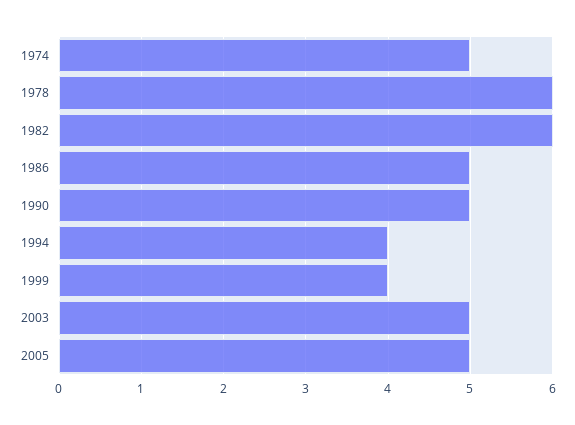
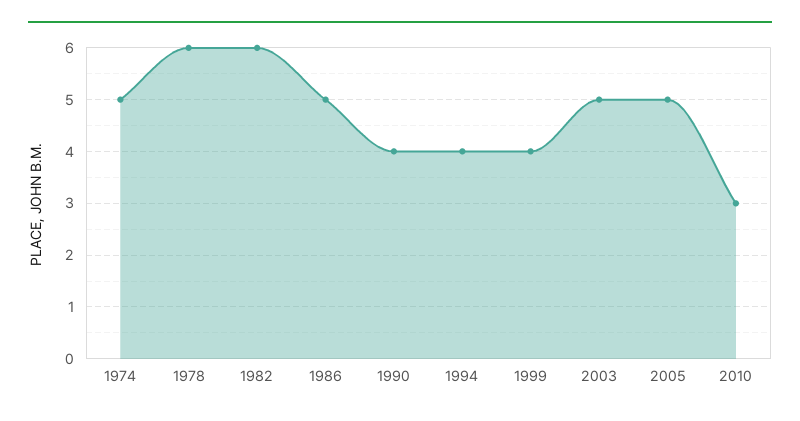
1990: 5 -> 4
2010: none -> 3

